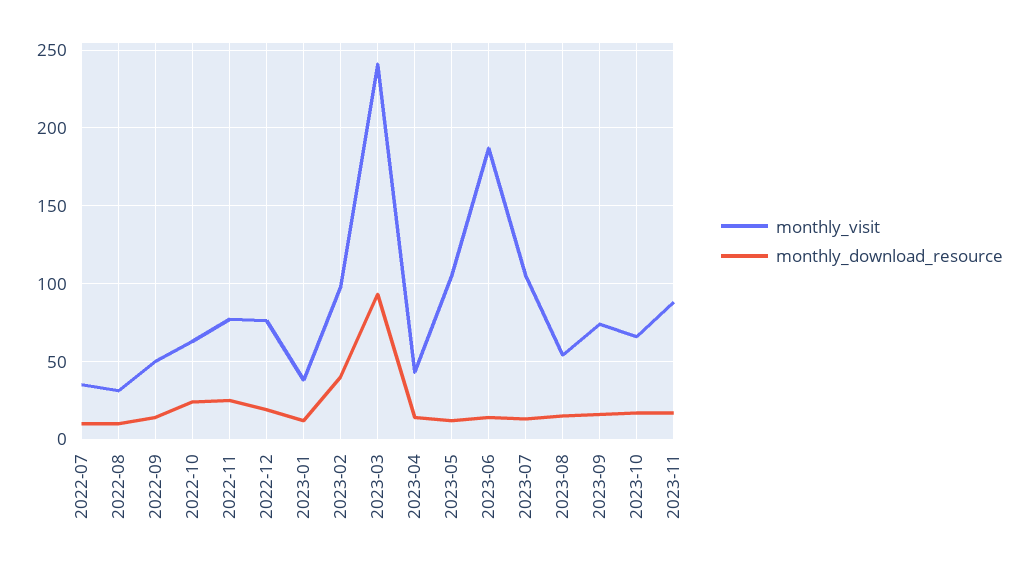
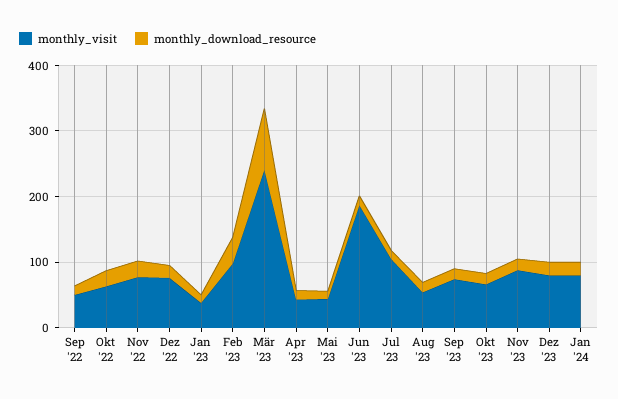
monthly_visit, 2022-07: 35 -> none
monthly_download_resource, 2022-07: 10 -> none
monthly_visit, 2022-08: 30 -> none
monthly_download_resource, 2022-08: 10 -> none
monthly_visit, 2023-05: 105 -> 40
monthly_visit, Dez '23: none -> 80
monthly_download_resource, Dez '23: none -> 20
monthly_visit, Jan '24: none -> 80
monthly_download_resource, Jan '24: none -> 20

